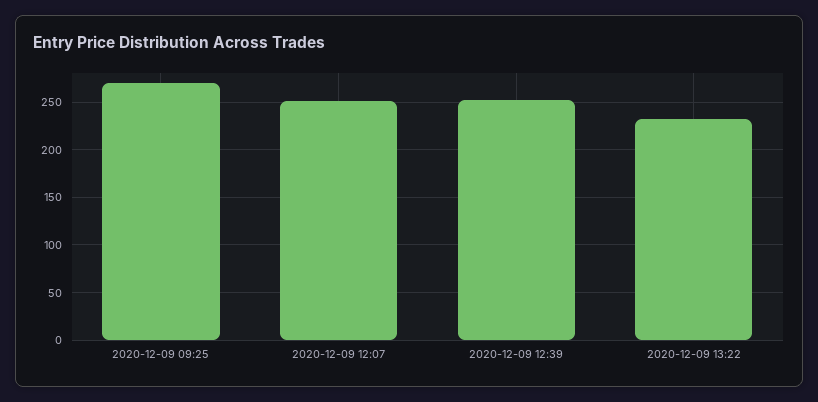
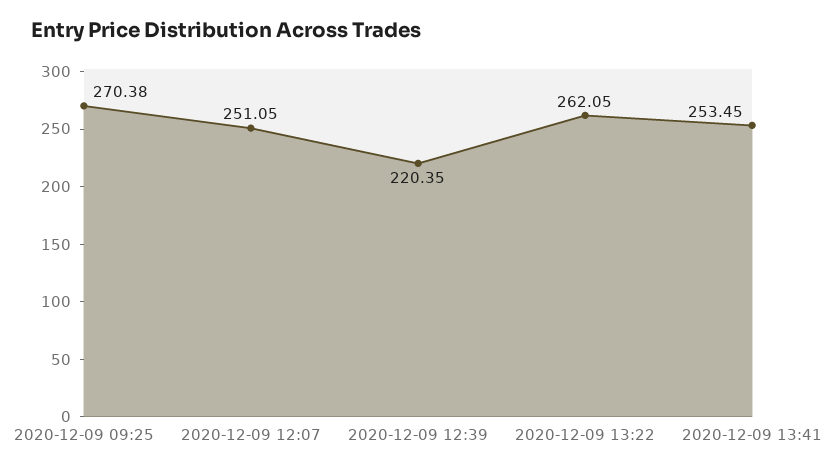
2020-12-09 12:39: 250 -> 220.35
2020-12-09 13:22: 230 -> 262.05
2020-12-09 13:41: none -> 253.45

